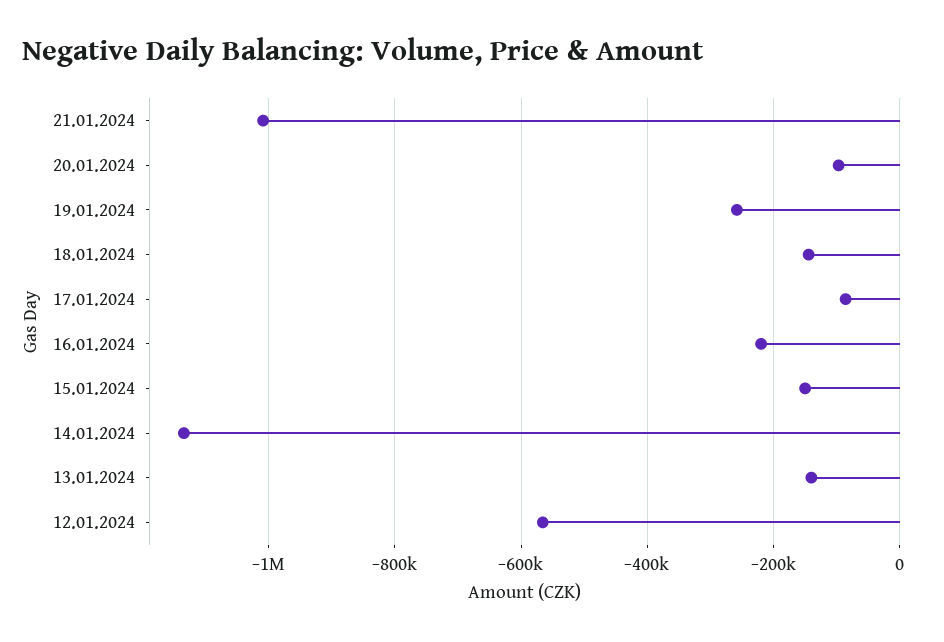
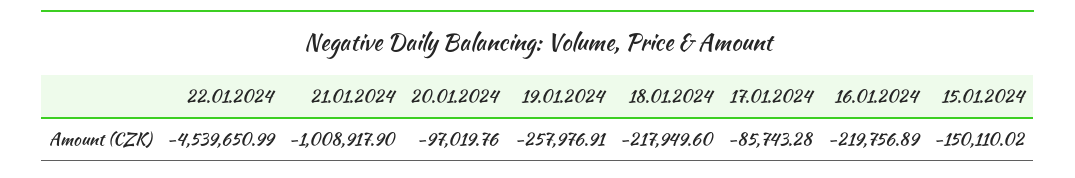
18.01.2024: -140000 -> -217949.6
14.01.2024: -1140000 -> none
13.01.2024: -140000 -> none
12.01.2024: -560000 -> none
22.01.2024: none -> -4539650.99

